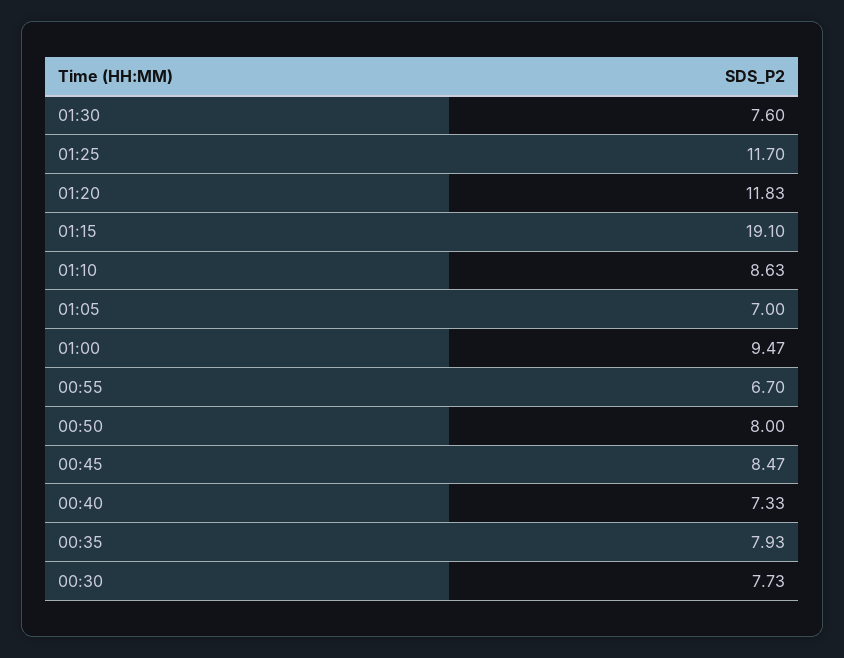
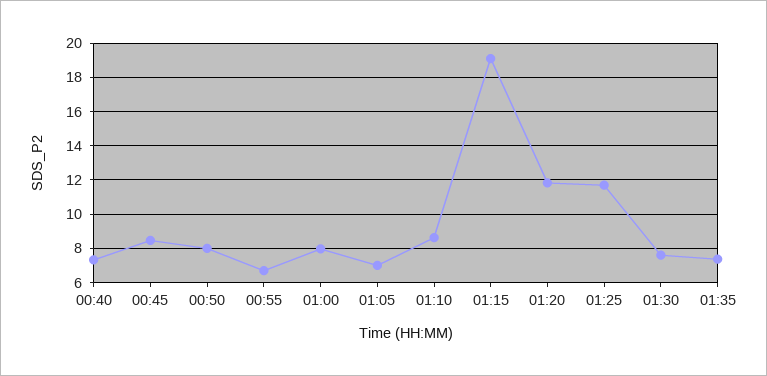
01:00: 9.47 -> 8
00:35: 7.93 -> none
00:30: 7.73 -> none
01:35: none -> 7.5

